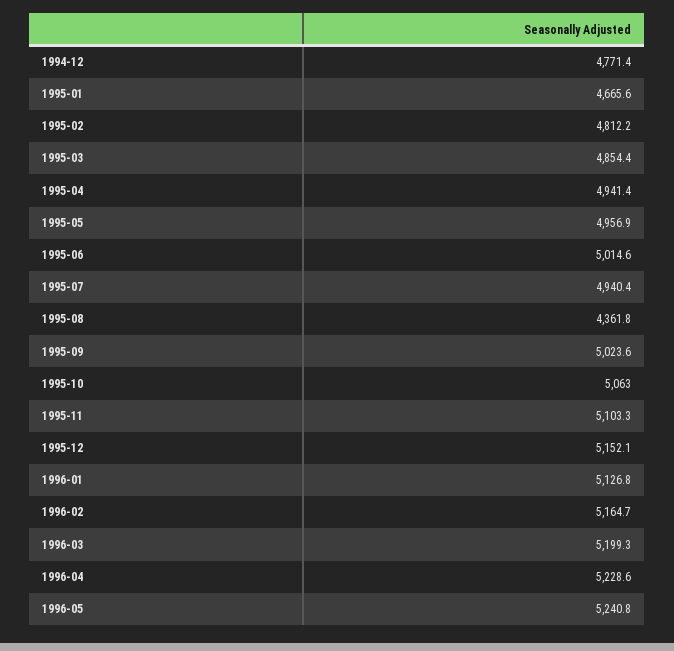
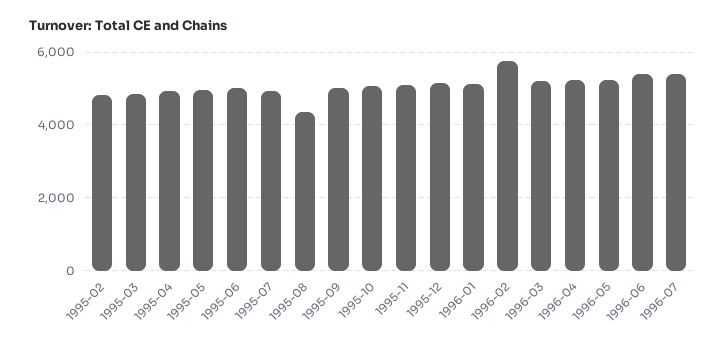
1994-12: 4771.4 -> none
1995-01: 4665.6 -> none
1996-02: 5164.7 -> 5800
1996-06: none -> 5400
1996-07: none -> 5400

